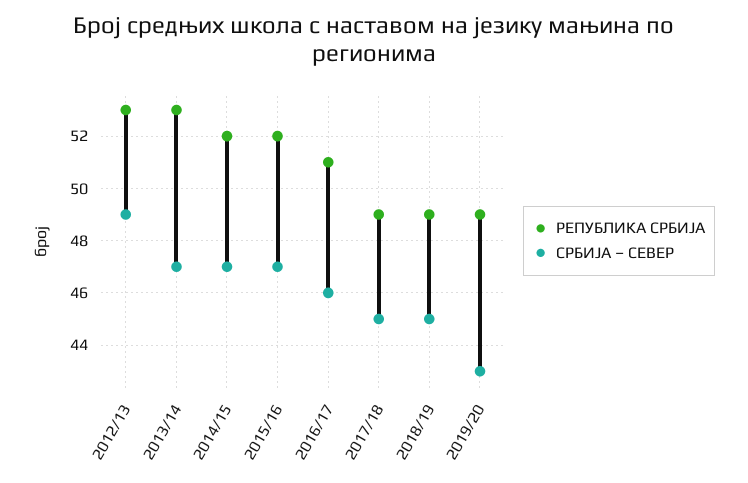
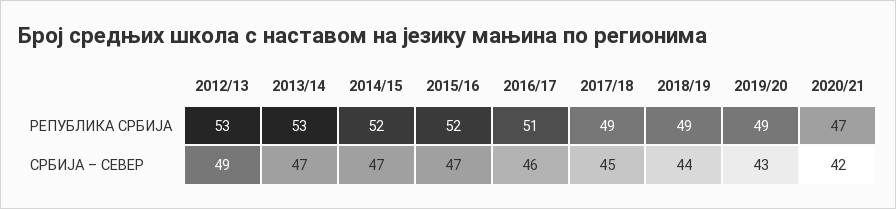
СРБИЈА – СЕВЕР, 2018/19: 45 -> 44
РЕПУБЛИКА СРБИЈА, 2020/21: none -> 47
СРБИЈА – СЕВЕР, 2020/21: none -> 42

